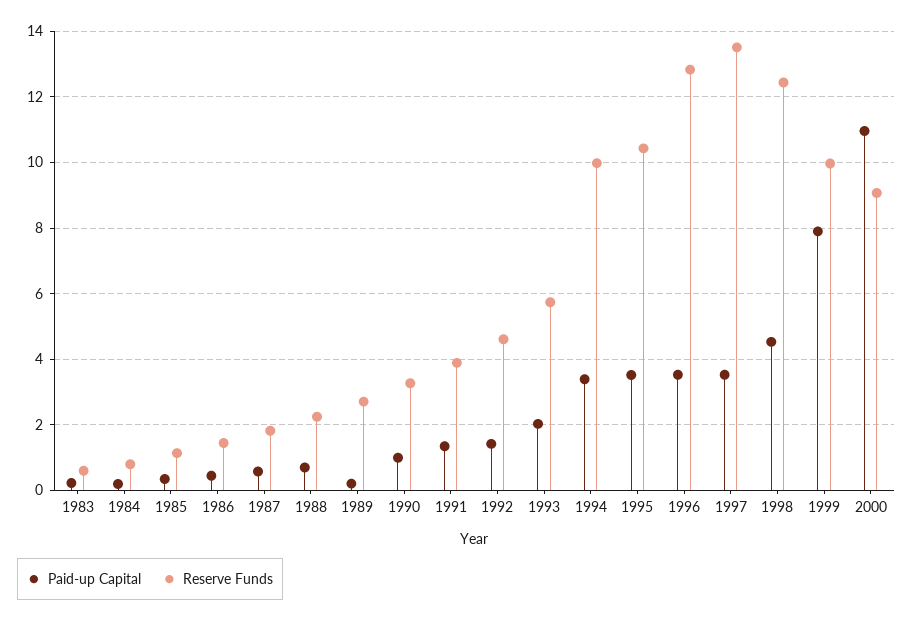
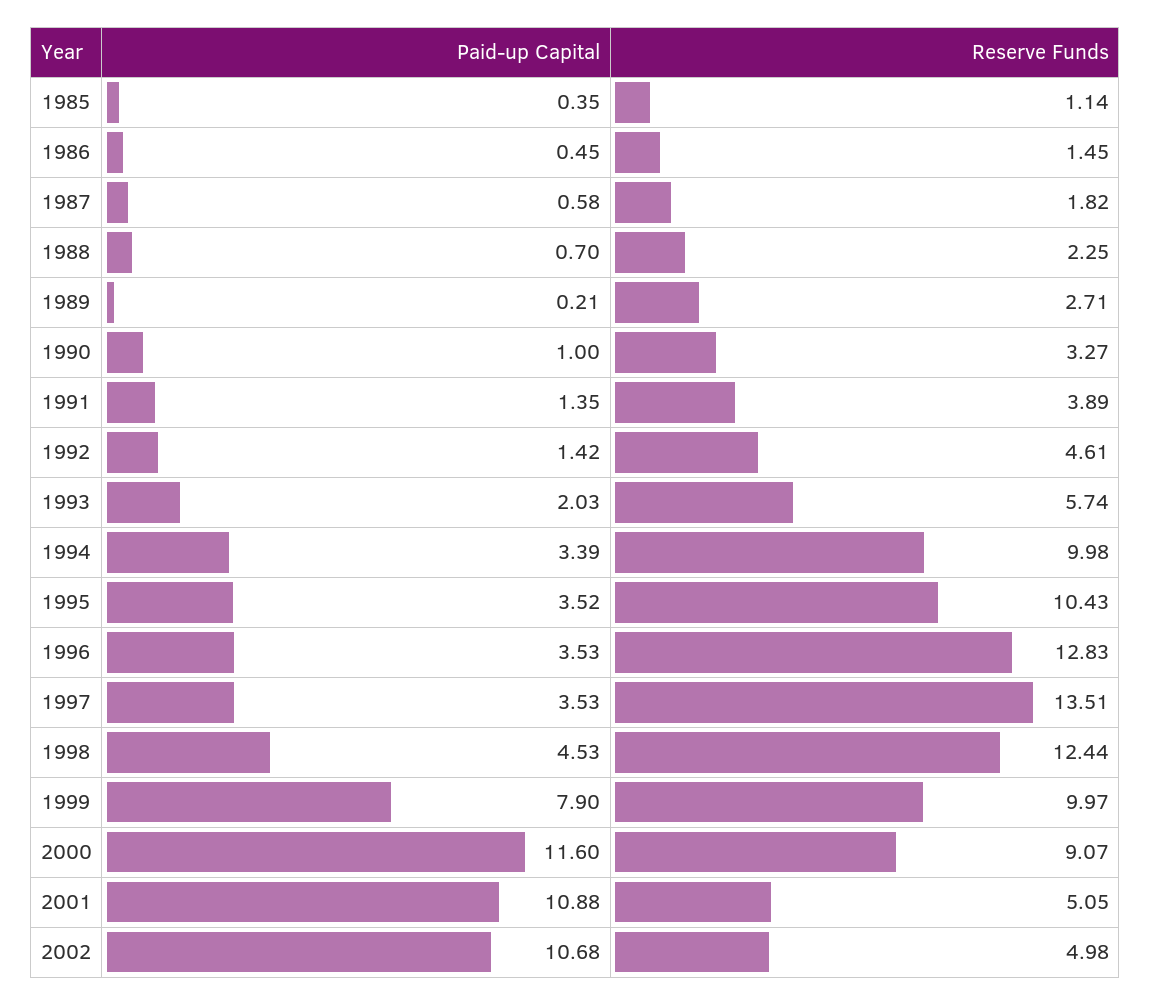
Paid-up Capital, 1983: 0.2 -> none
Reserve Funds, 1983: 0.6 -> none
Paid-up Capital, 1984: 0.2 -> none
Reserve Funds, 1984: 0.8 -> none
Paid-up Capital, 2000: 11 -> 11.6
Paid-up Capital, 2001: none -> 10.88
Reserve Funds, 2001: none -> 5.05
Paid-up Capital, 2002: none -> 10.68
Reserve Funds, 2002: none -> 4.98

